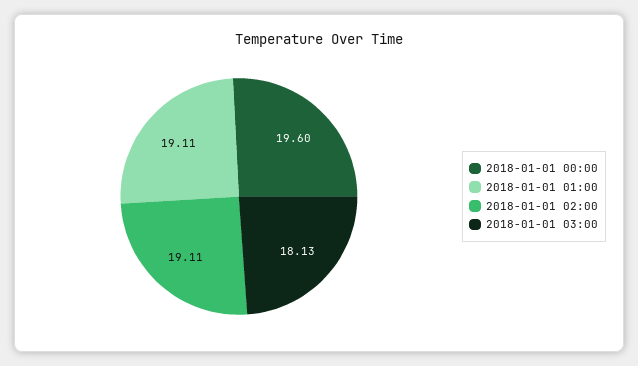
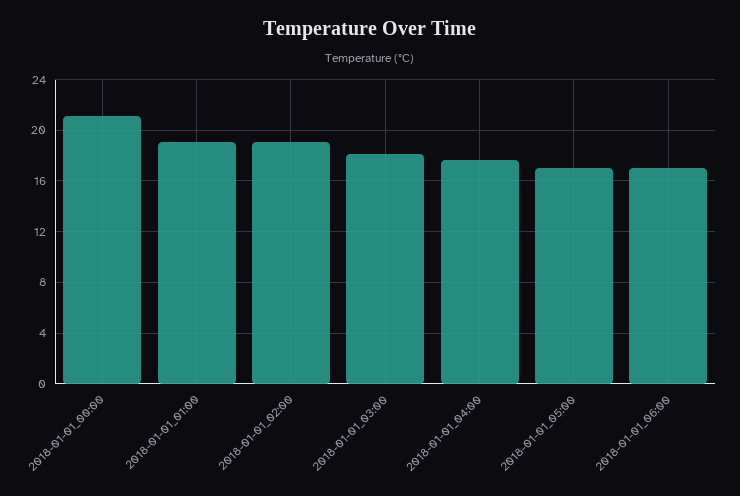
2018-01-01 00:00: 19.6 -> 21
2018-01-01_04:00: none -> 17.5
2018-01-01_05:00: none -> 17
2018-01-01_06:00: none -> 17

